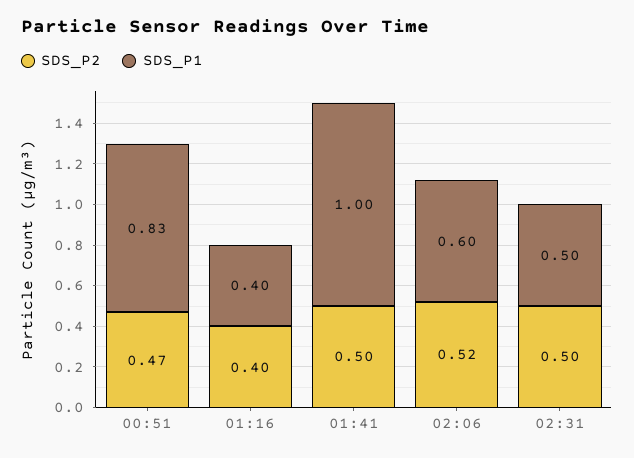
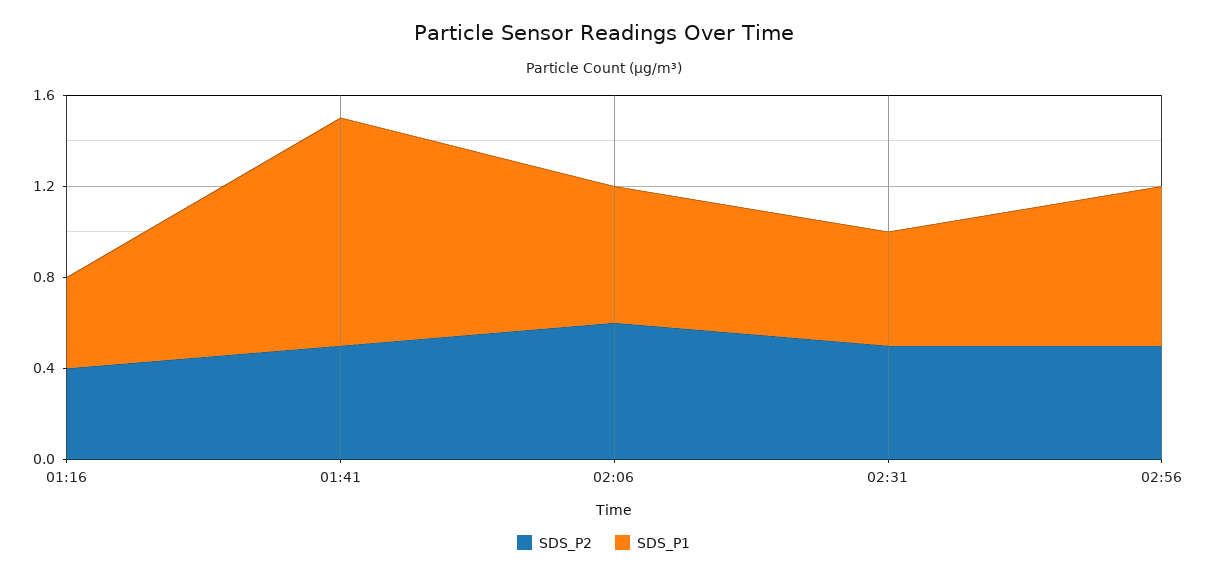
SDS_P2, 00:51: 0.47 -> none
SDS_P1, 00:51: 0.83 -> none
SDS_P2, 02:06: 0.52 -> 0.6
SDS_P2, 02:56: none -> 0.5
SDS_P1, 02:56: none -> 0.7

